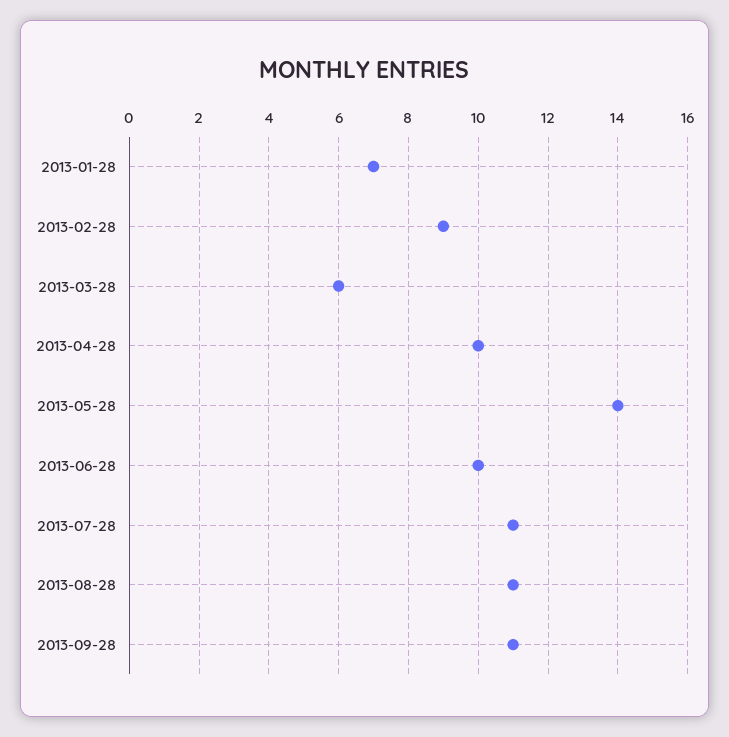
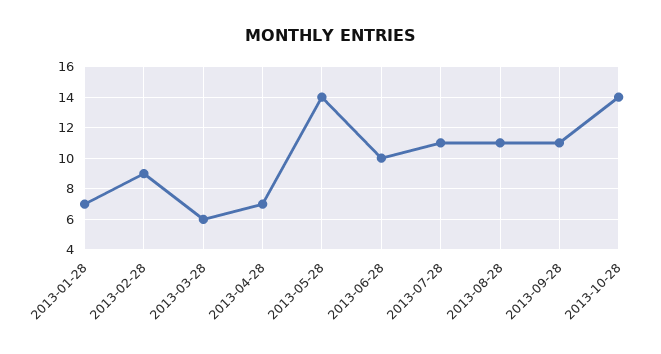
2013-04-28: 10 -> 7
2013-10-28: none -> 14

